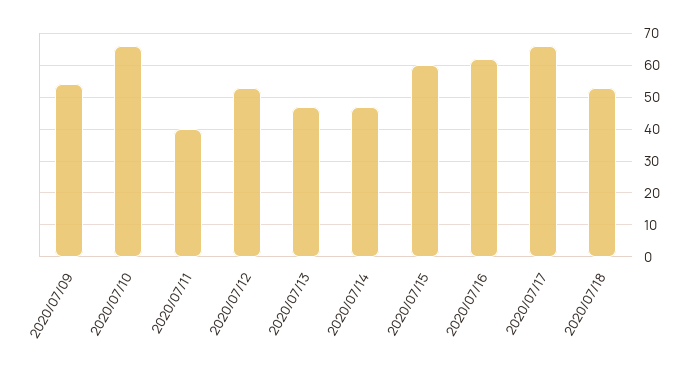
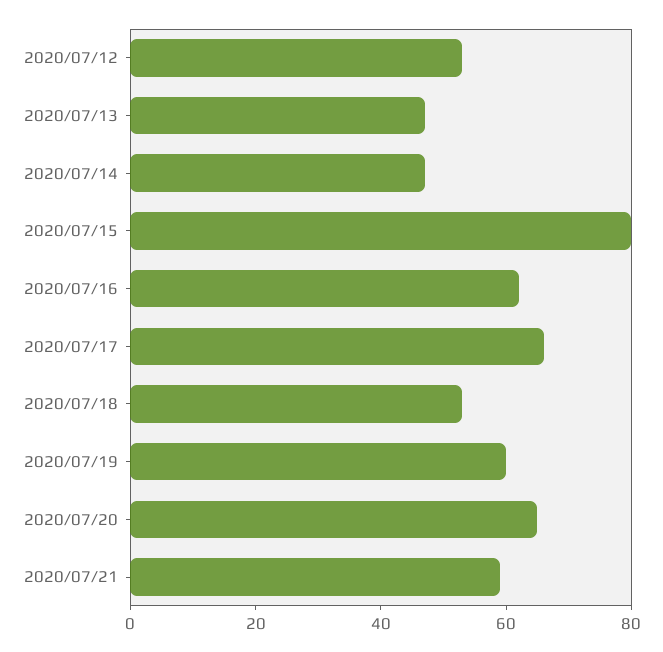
2020/07/09: 55 -> none
2020/07/10: 65 -> none
2020/07/11: 40 -> none
2020/07/15: 60 -> 80
2020/07/19: none -> 60
2020/07/20: none -> 65
2020/07/21: none -> 60

